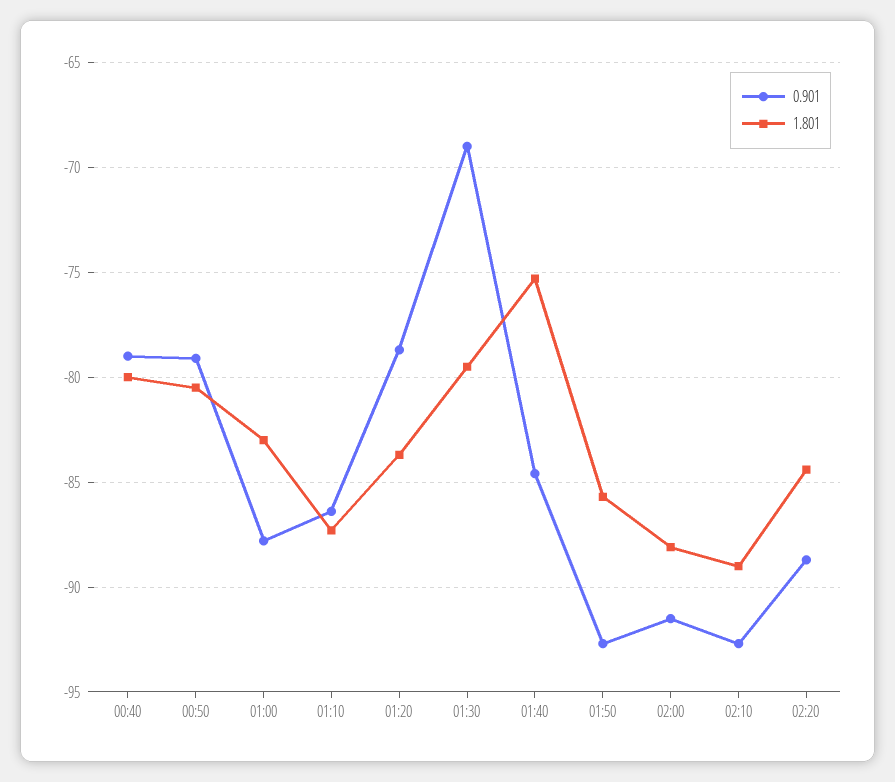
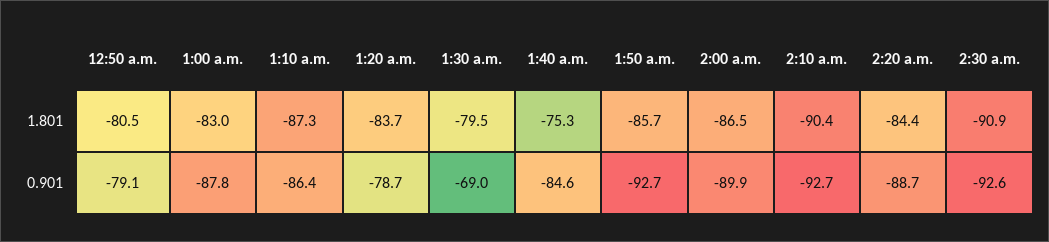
0.901, 00:40: -79 -> none
1.801, 00:40: -80 -> none
0.901, 02:00: -91.5 -> -89.9
1.801, 02:00: -88 -> -86.5
1.801, 02:10: -89 -> -90.4
1.801, 2:30 a.m.: none -> -90.9
0.901, 2:30 a.m.: none -> -92.6

